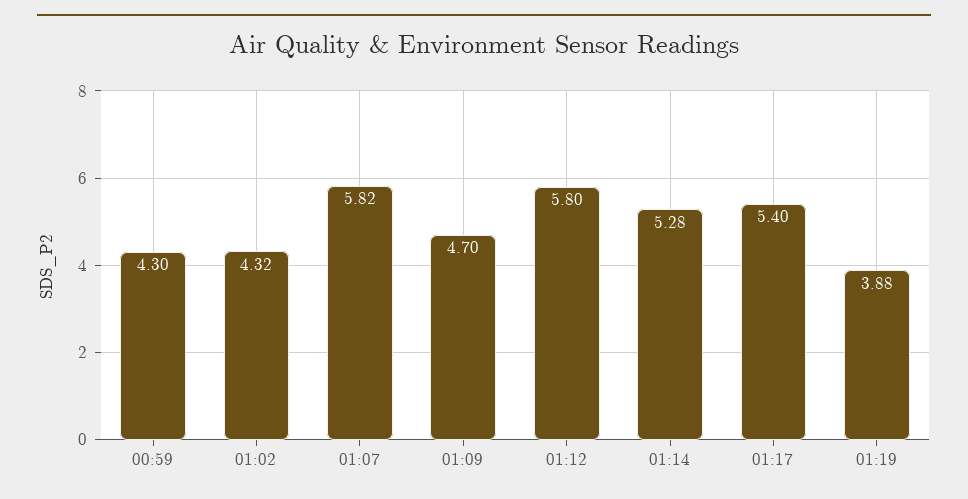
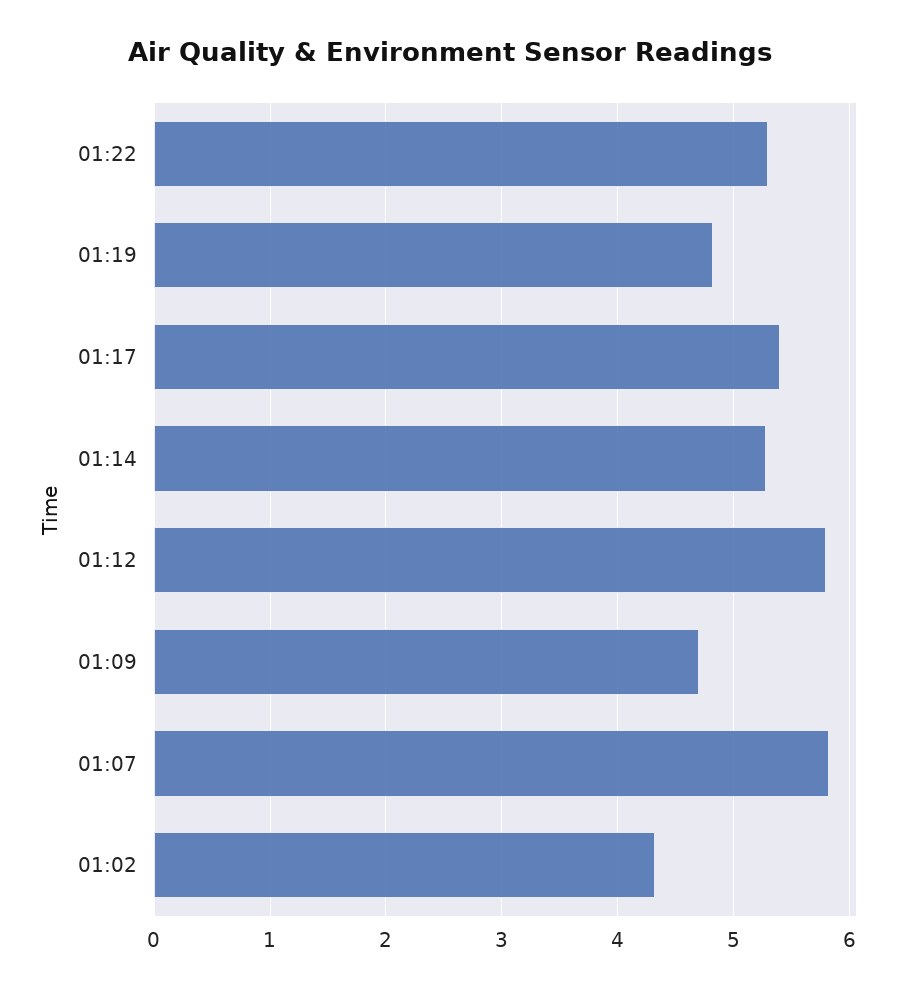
00:59: 4.3 -> none
01:19: 3.88 -> 4.8
01:22: none -> 5.3

